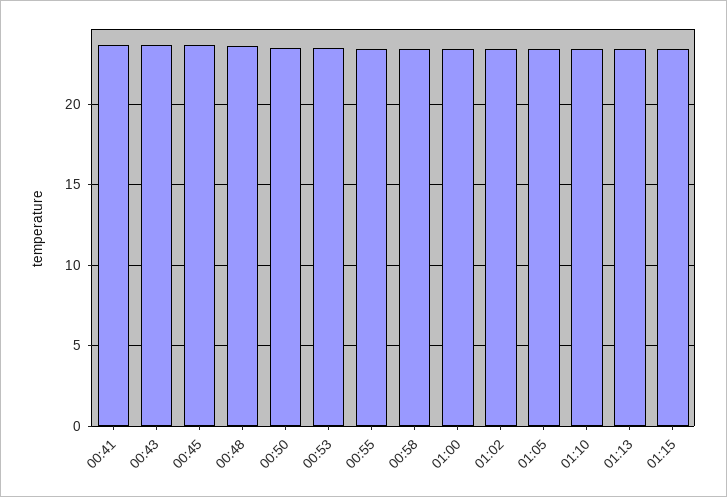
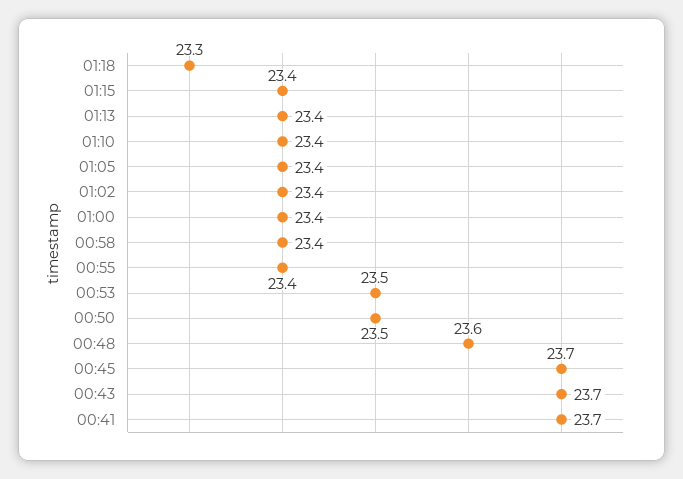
01:18: none -> 23.3

